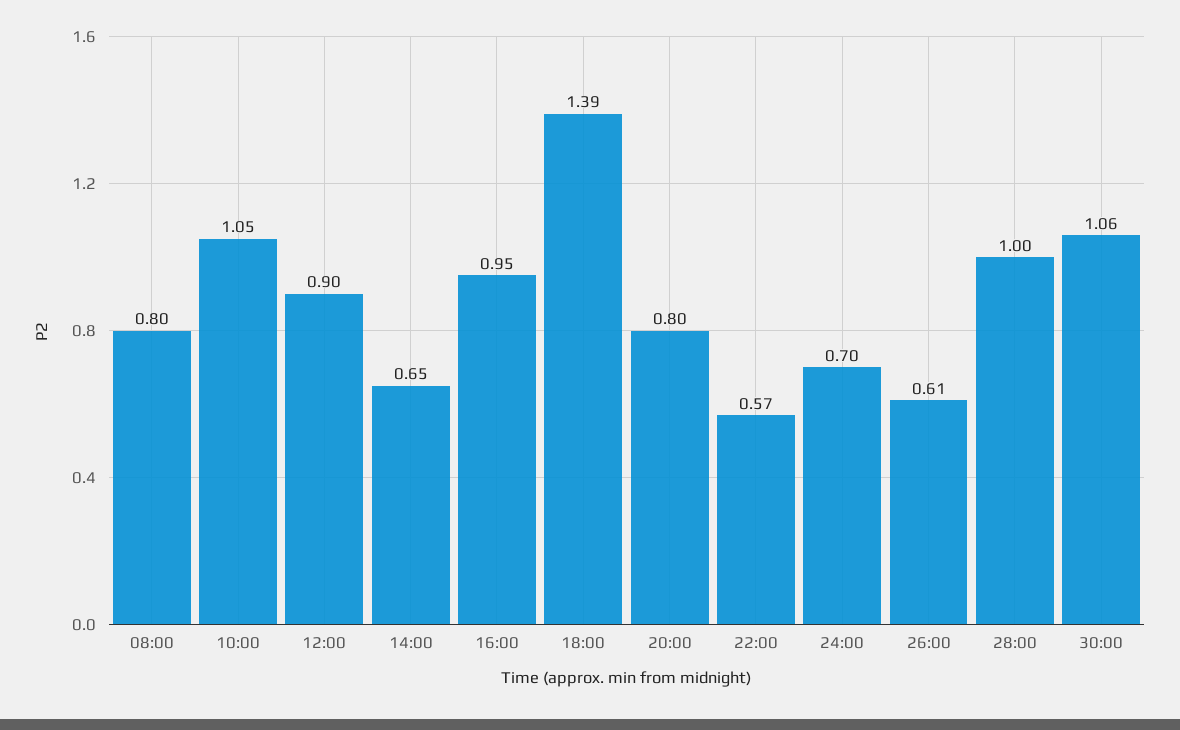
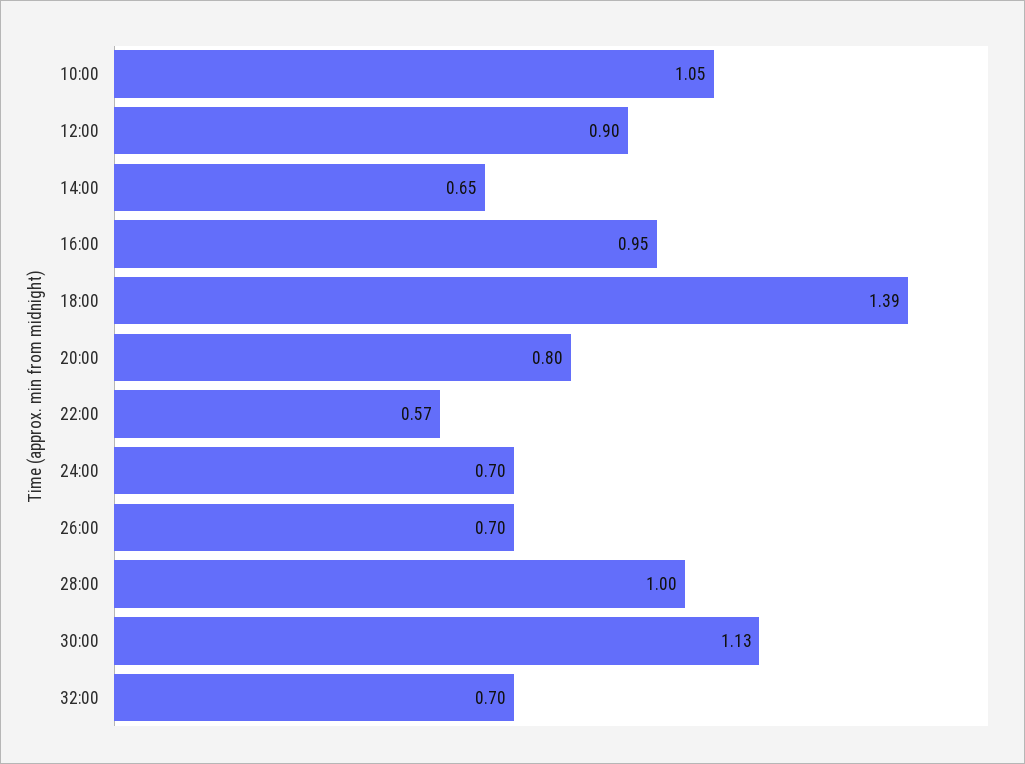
08:00: 0.8 -> none
26:00: 0.61 -> 0.7
30:00: 1.06 -> 1.13
32:00: none -> 0.7

